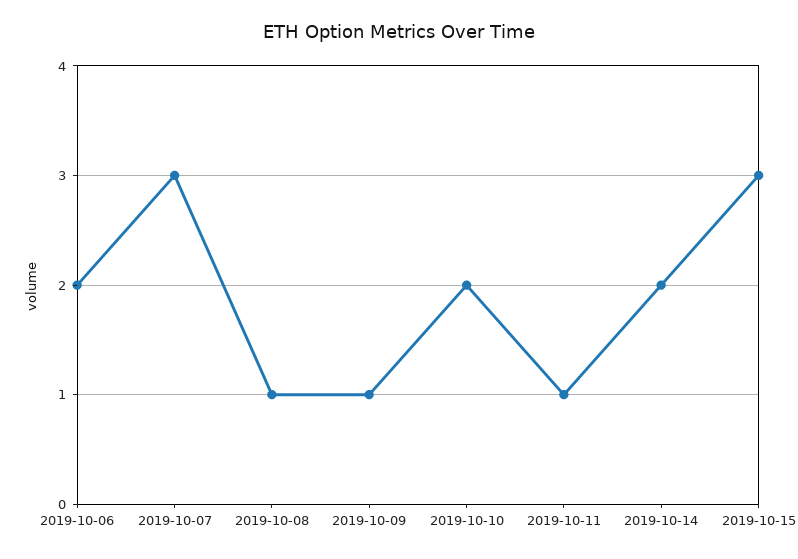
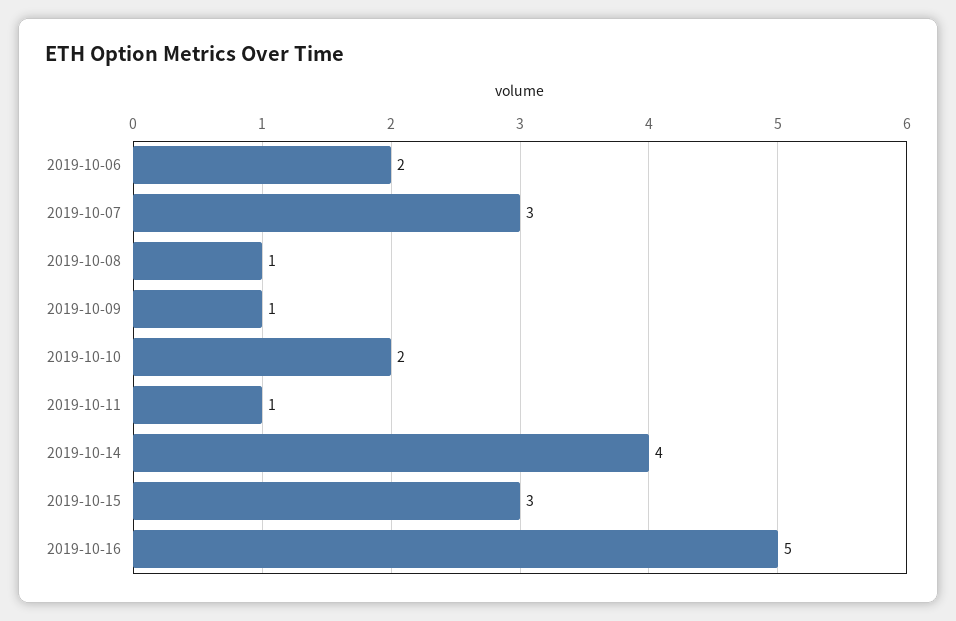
2019-10-14: 2 -> 4
2019-10-16: none -> 5

